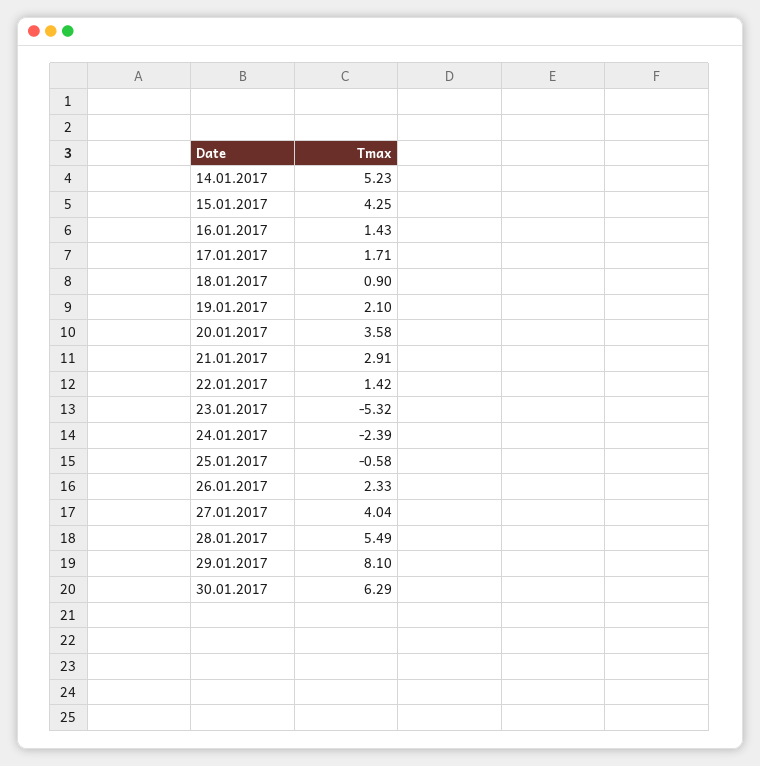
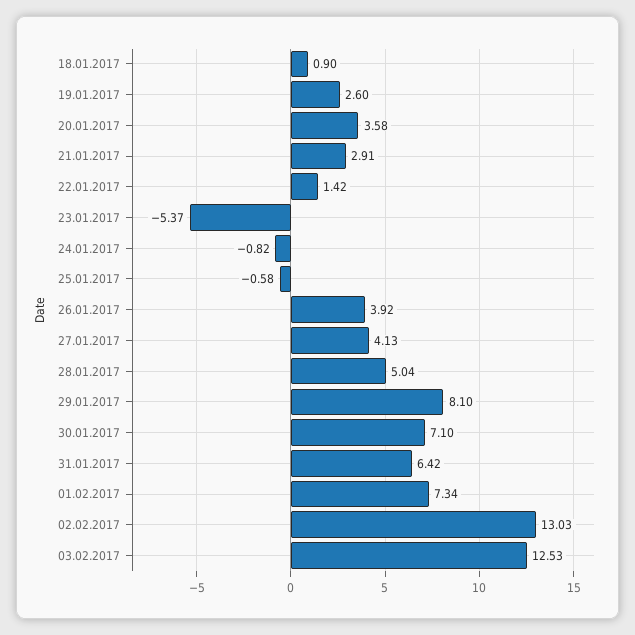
14.01.2017: 5.23 -> none
15.01.2017: 4.25 -> none
16.01.2017: 1.43 -> none
17.01.2017: 1.71 -> none
19.01.2017: 2.1 -> 2.6
23.01.2017: -5.32 -> -5.37
24.01.2017: -2.39 -> -0.82
26.01.2017: 2.33 -> 3.92
27.01.2017: 4.04 -> 4.13
28.01.2017: 5.49 -> 5.04
30.01.2017: 6.29 -> 7.1
31.01.2017: none -> 6.42
01.02.2017: none -> 7.34
02.02.2017: none -> 13.03
03.02.2017: none -> 12.53

